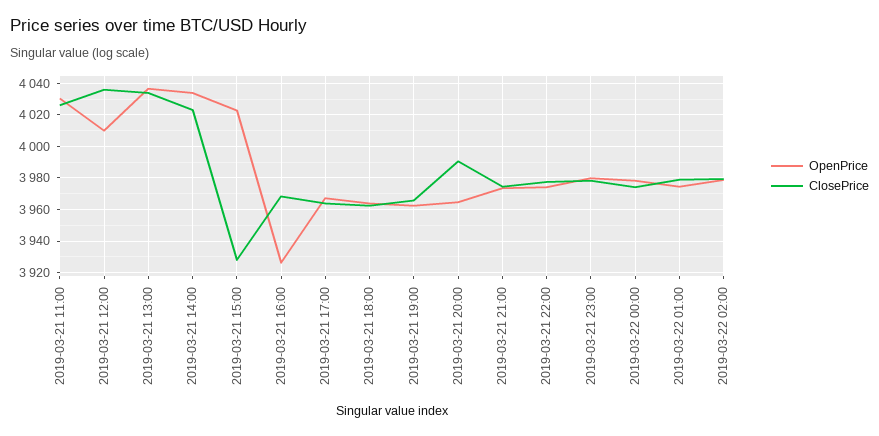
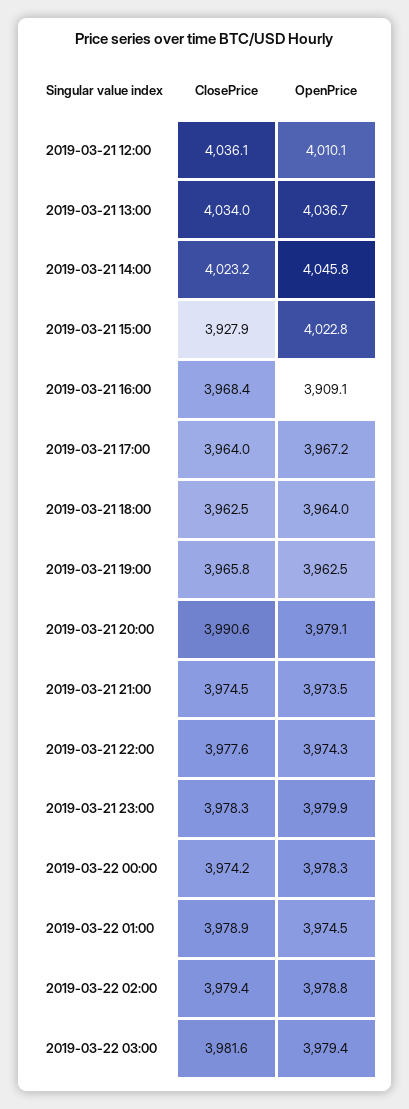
OpenPrice, 2019-03-21 11:00: 4030 -> none
ClosePrice, 2019-03-21 11:00: 4025 -> none
OpenPrice, 2019-03-21 14:00: 4035 -> 4045.8
OpenPrice, 2019-03-21 16:00: 3925 -> 3909.1
OpenPrice, 2019-03-21 20:00: 3965 -> 3979.1
ClosePrice, 2019-03-22 03:00: none -> 3981.6
OpenPrice, 2019-03-22 03:00: none -> 3979.4

